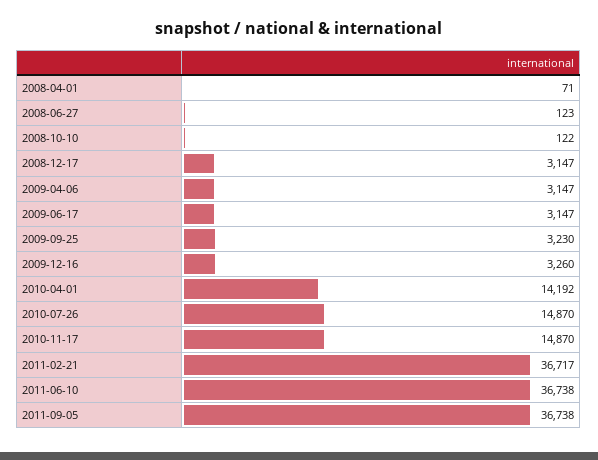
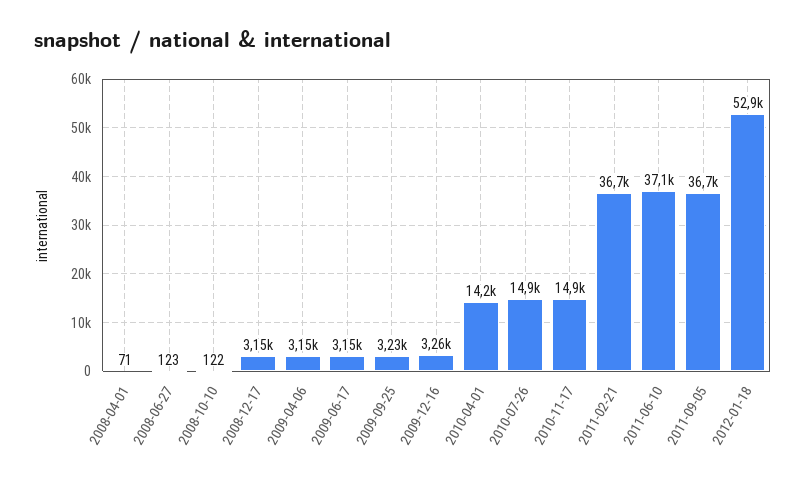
2011-06-10: 36738 -> 37100
2012-01-18: none -> 52900

